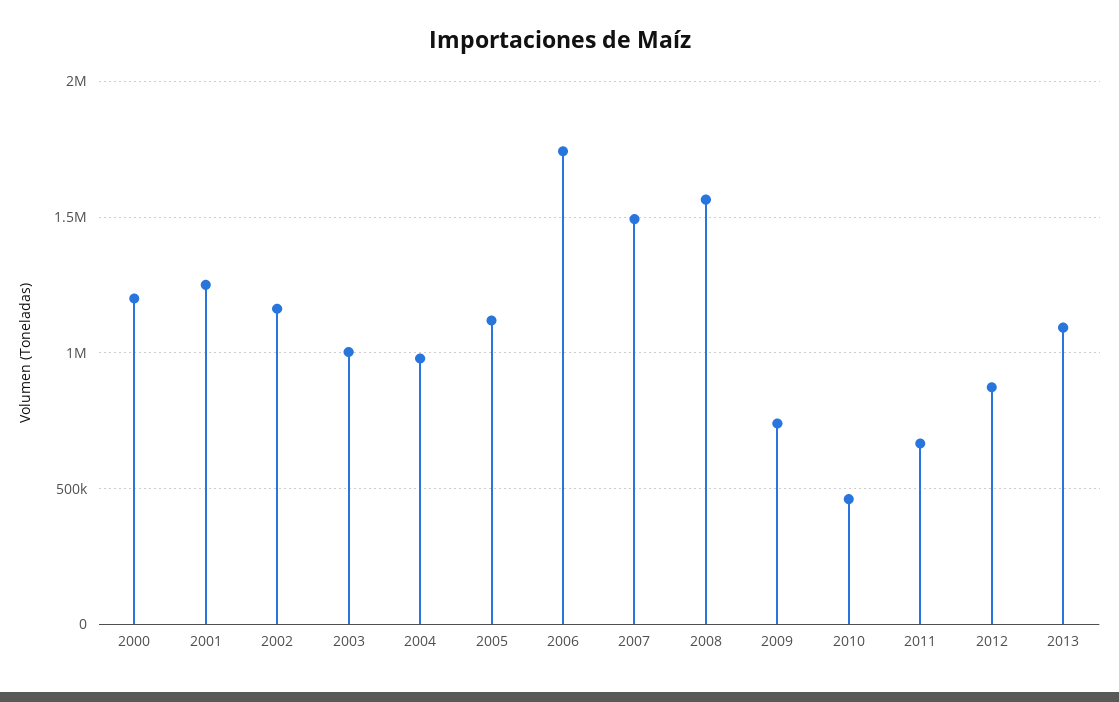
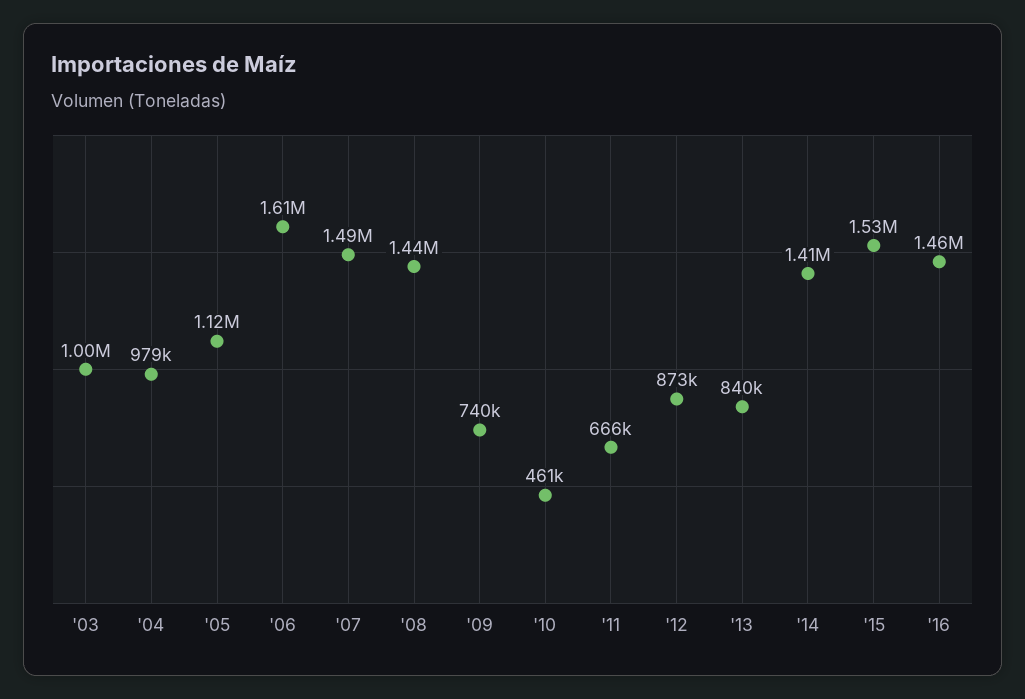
2000: 1200000 -> none
2001: 1250000 -> none
2002: 1150000 -> none
2006: 1750000 -> 1610000
2008: 1550000 -> 1440000
2013: 1100000 -> 840000
'14: none -> 1410000
'15: none -> 1530000
'16: none -> 1460000

